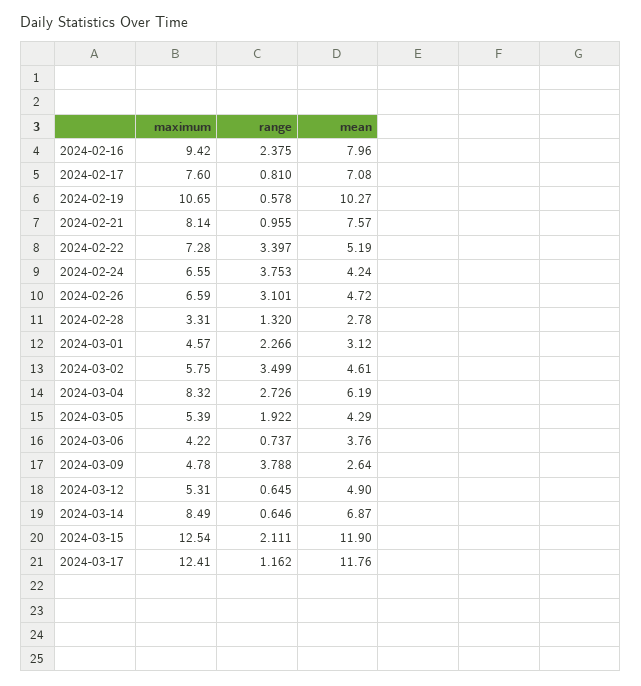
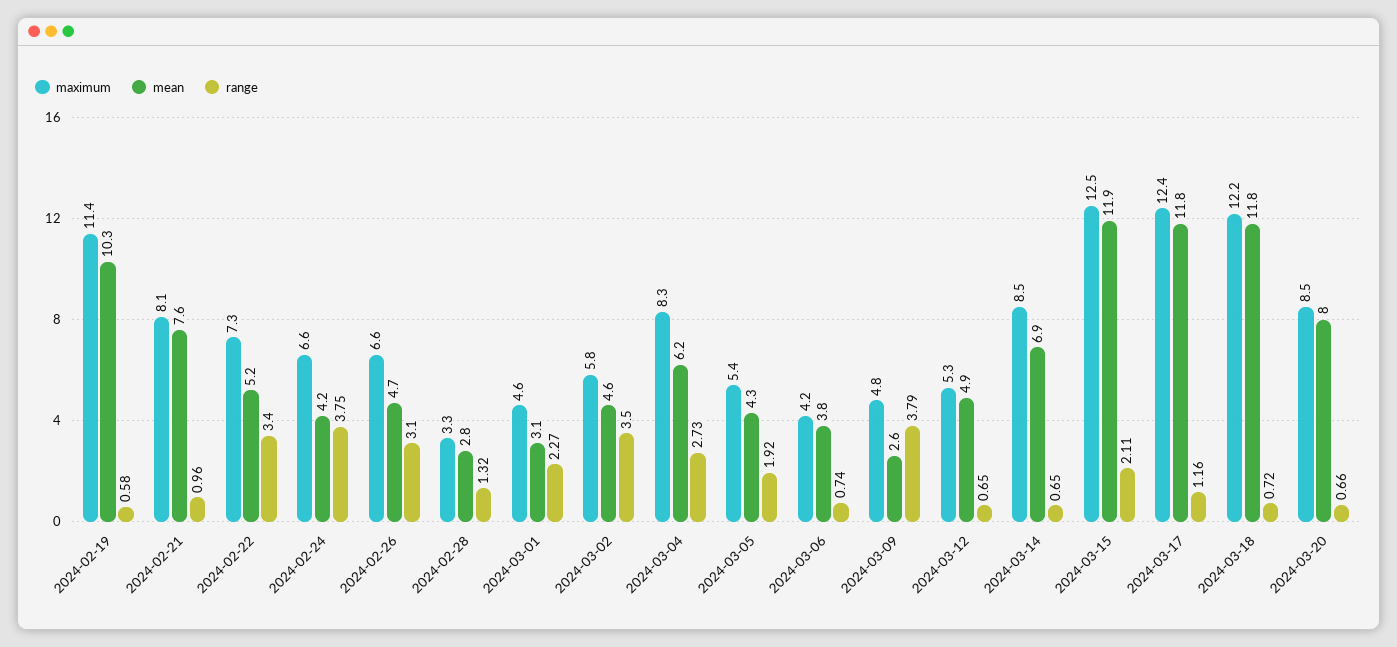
maximum, 2024-02-16: 9.42 -> none
range, 2024-02-16: 2.375 -> none
mean, 2024-02-16: 7.96 -> none
maximum, 2024-02-17: 7.6 -> none
range, 2024-02-17: 0.81 -> none
mean, 2024-02-17: 7.08 -> none
maximum, 2024-02-19: 10.65 -> 11.4
maximum, 2024-03-18: none -> 12.2
mean, 2024-03-18: none -> 11.8
range, 2024-03-18: none -> 0.72
maximum, 2024-03-20: none -> 8.5
mean, 2024-03-20: none -> 8
range, 2024-03-20: none -> 0.66

